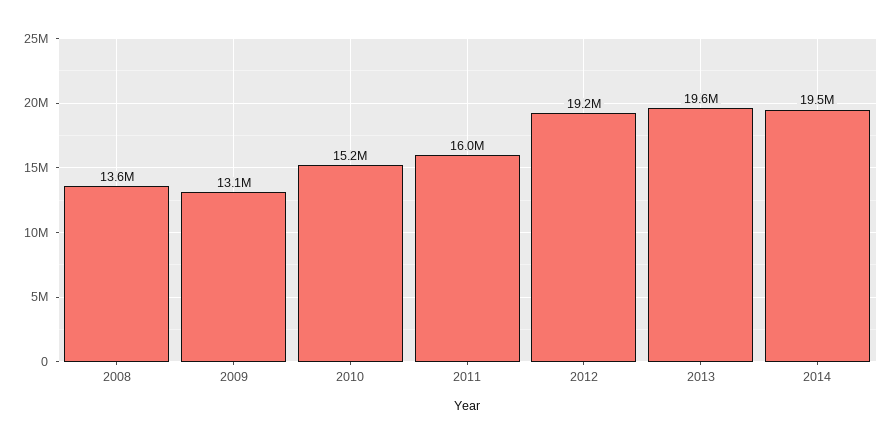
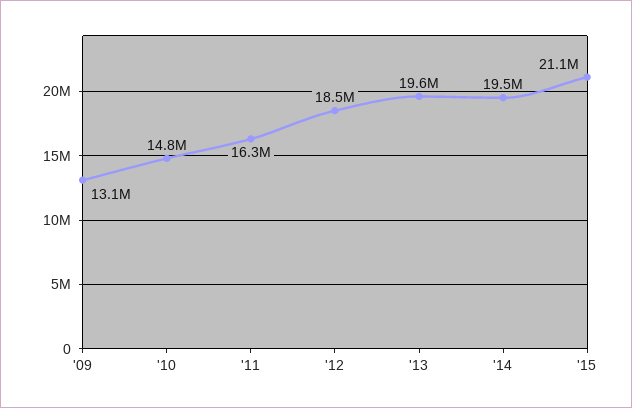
2008: 13600000 -> none
2010: 15200000 -> 14800000
2011: 16000000 -> 16300000
2012: 19200000 -> 18500000
'15: none -> 21100000

